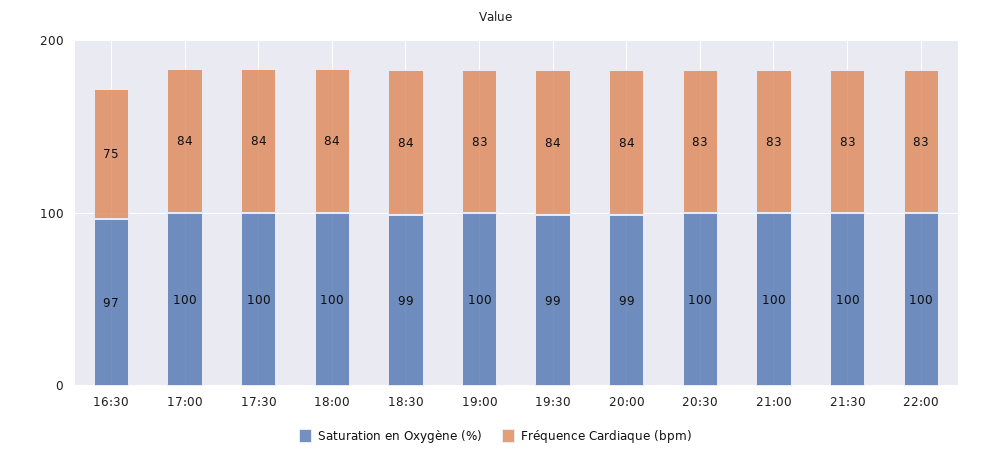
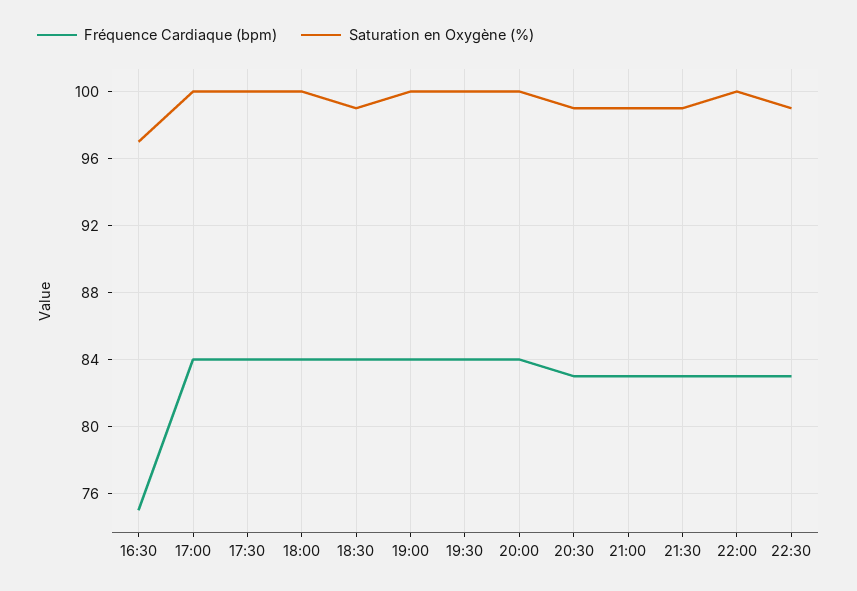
Fréquence Cardiaque (bpm), 19:00: 83 -> 84
Saturation en Oxygène (%), 19:30: 99 -> 100
Saturation en Oxygène (%), 20:00: 99 -> 100
Saturation en Oxygène (%), 20:30: 100 -> 99
Saturation en Oxygène (%), 21:00: 100 -> 99
Saturation en Oxygène (%), 21:30: 100 -> 99
Fréquence Cardiaque (bpm), 22:30: none -> 83
Saturation en Oxygène (%), 22:30: none -> 99

